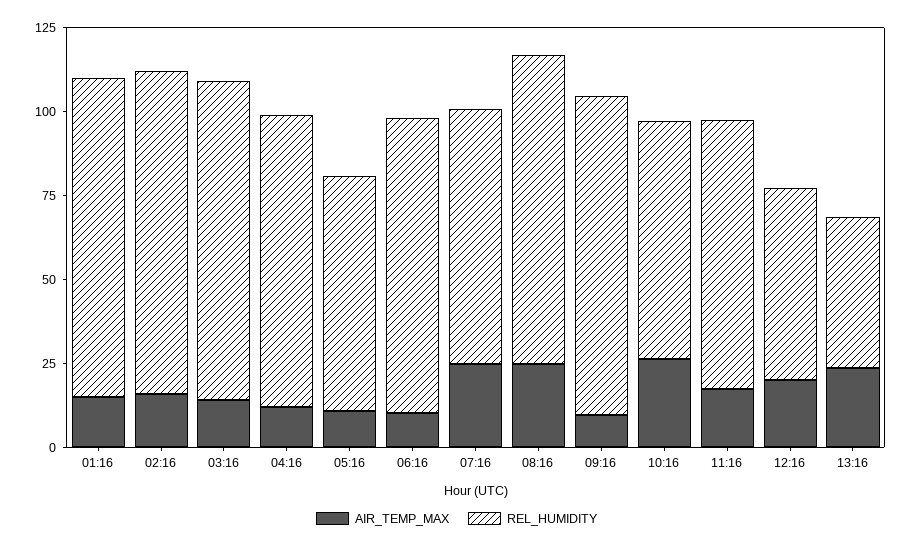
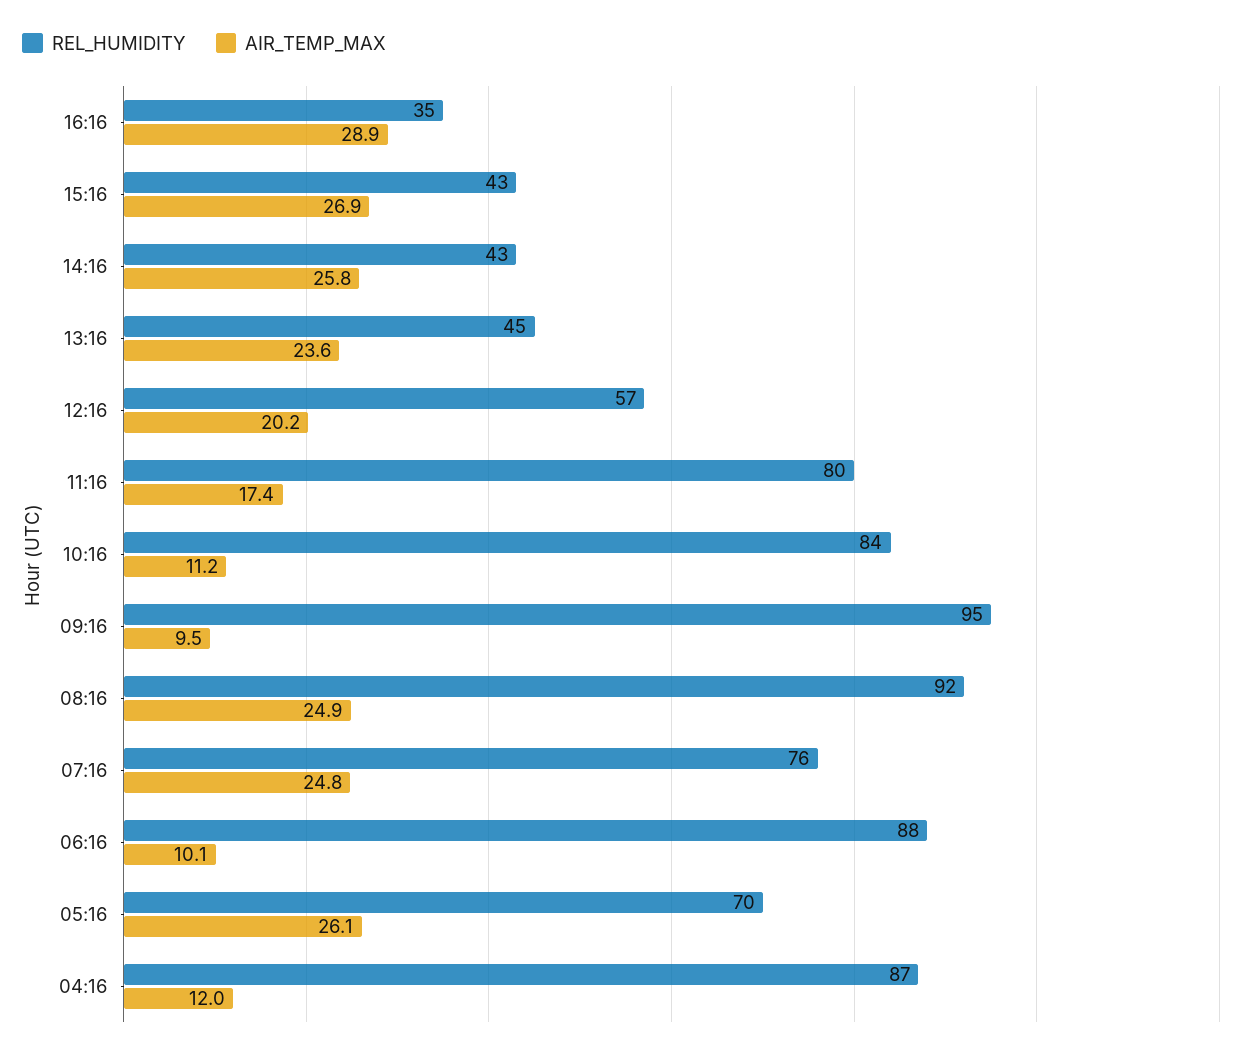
AIR_TEMP_MAX, 01:16: 15 -> none
REL_HUMIDITY, 01:16: 95 -> none
AIR_TEMP_MAX, 02:16: 15 -> none
REL_HUMIDITY, 02:16: 95 -> none
AIR_TEMP_MAX, 03:16: 15 -> none
REL_HUMIDITY, 03:16: 95 -> none
AIR_TEMP_MAX, 05:16: 10 -> 26.1
AIR_TEMP_MAX, 10:16: 25 -> 11.2
REL_HUMIDITY, 10:16: 70 -> 84
REL_HUMIDITY, 16:16: none -> 35
AIR_TEMP_MAX, 16:16: none -> 28.9
REL_HUMIDITY, 15:16: none -> 43
AIR_TEMP_MAX, 15:16: none -> 26.9
REL_HUMIDITY, 14:16: none -> 43
AIR_TEMP_MAX, 14:16: none -> 25.8

